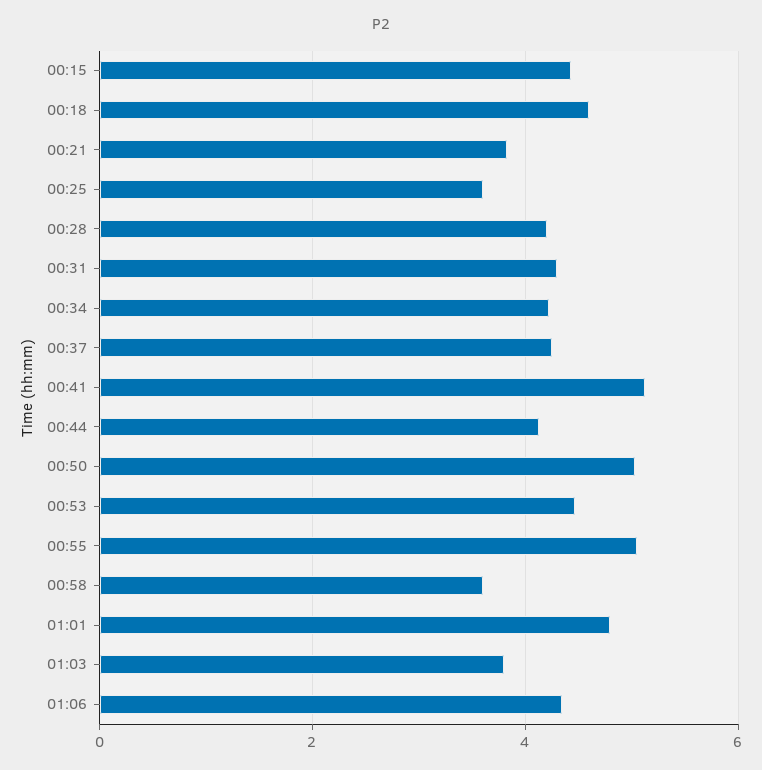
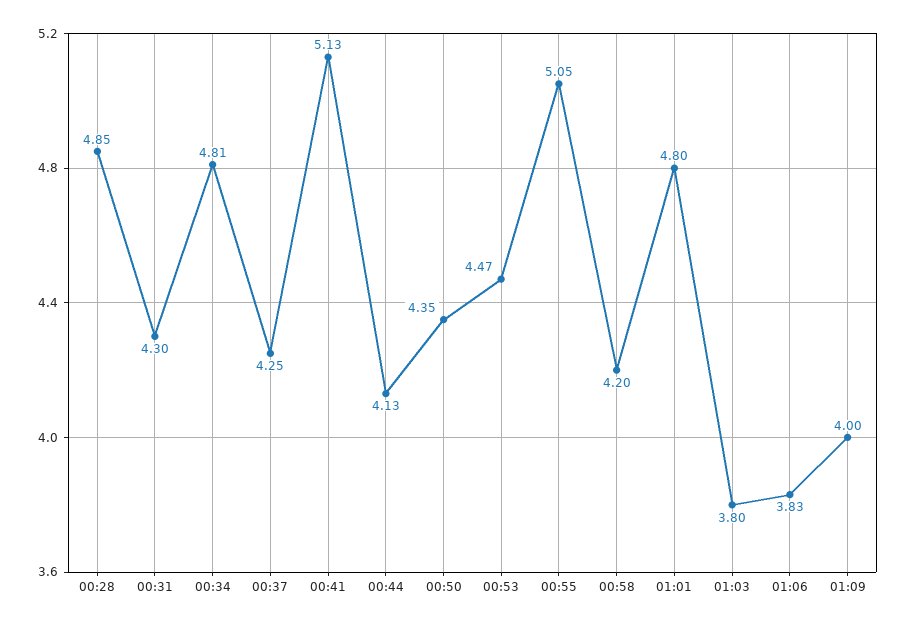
00:15: 4.4 -> none
00:18: 4.6 -> none
00:21: 3.8 -> none
00:25: 3.6 -> none
00:28: 4.2 -> 4.85
00:34: 4.2 -> 4.81
00:50: 5 -> 4.35
00:58: 3.6 -> 4.2
01:06: 4.4 -> 3.83
01:09: none -> 4

